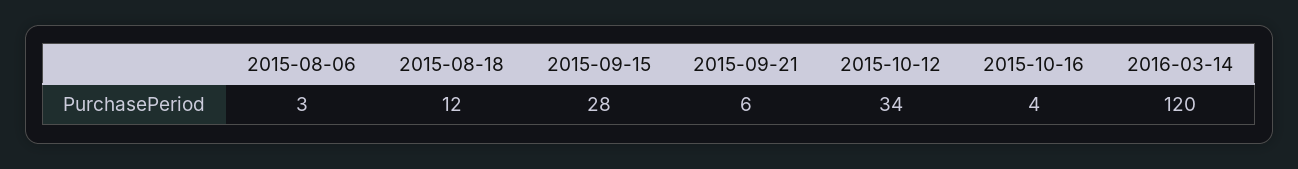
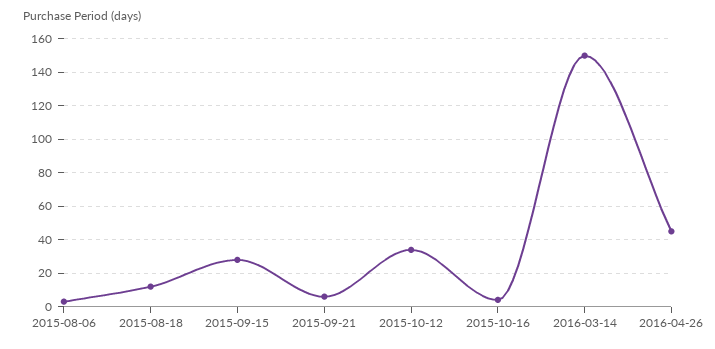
2016-03-14: 120 -> 150
2016-04-26: none -> 45

